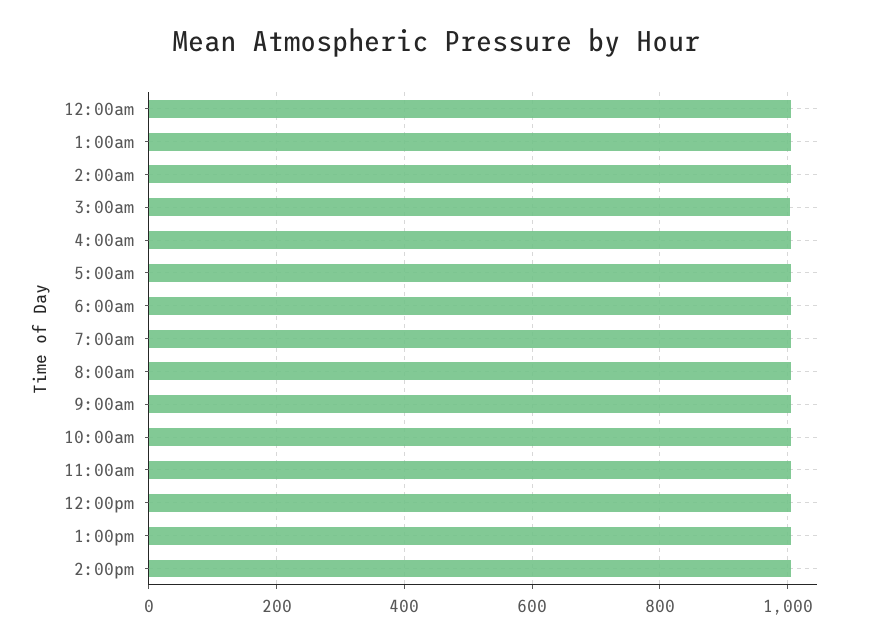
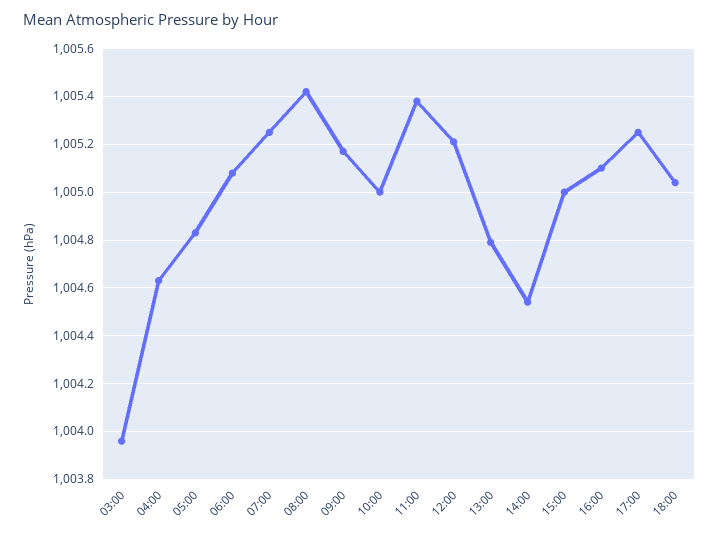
12:00am: 1000 -> none
1:00am: 1000 -> none
2:00am: 1000 -> none
15:00: none -> 1005
16:00: none -> 1005.1
17:00: none -> 1005.25
18:00: none -> 1005.05

